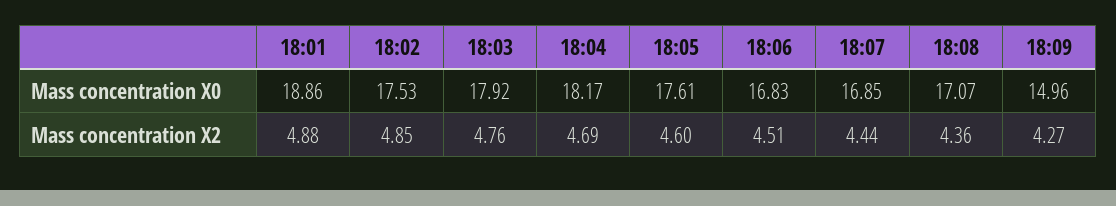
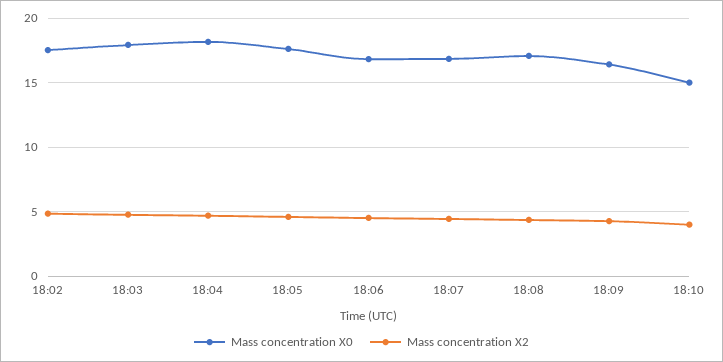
Mass concentration X0, 18:01: 18.86 -> none
Mass concentration X0, 18:09: 14.96 -> 16.5
Mass concentration X2, 18:01: 4.88 -> none
Mass concentration X0, 18:10: none -> 15
Mass concentration X2, 18:10: none -> 4

